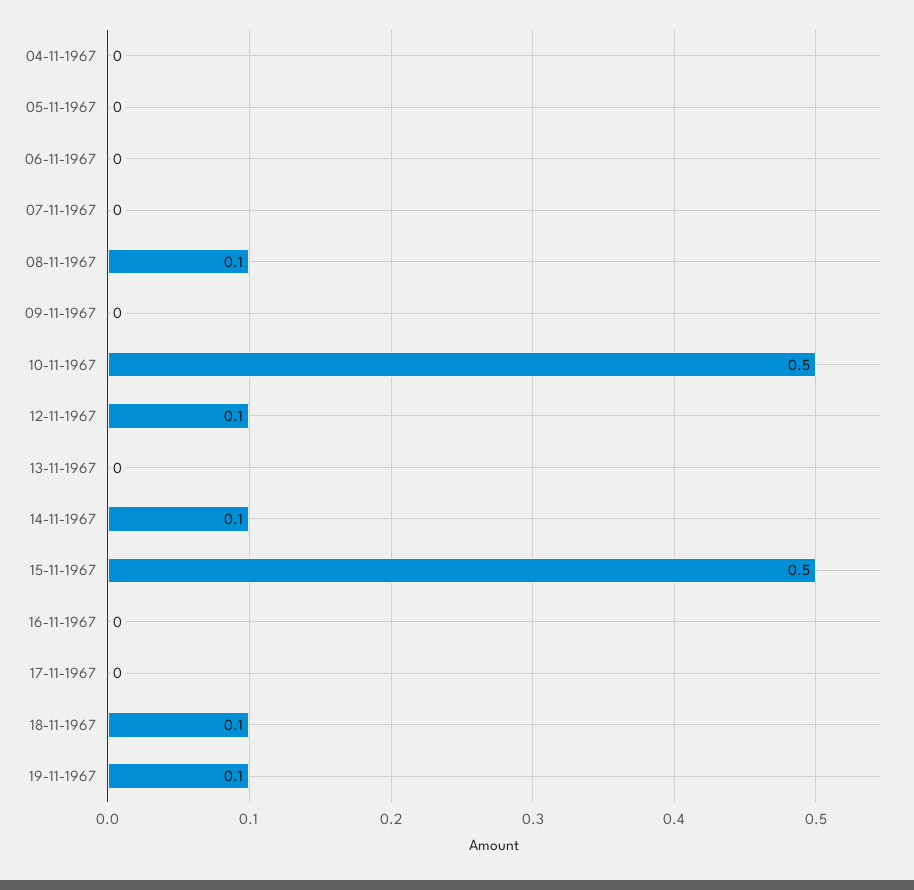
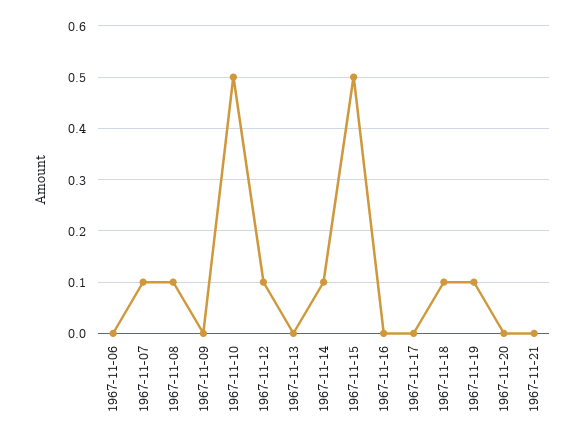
04-11-1967: 0 -> none
05-11-1967: 0 -> none
07-11-1967: 0 -> 0.1
1967-11-20: none -> 0
1967-11-21: none -> 0

